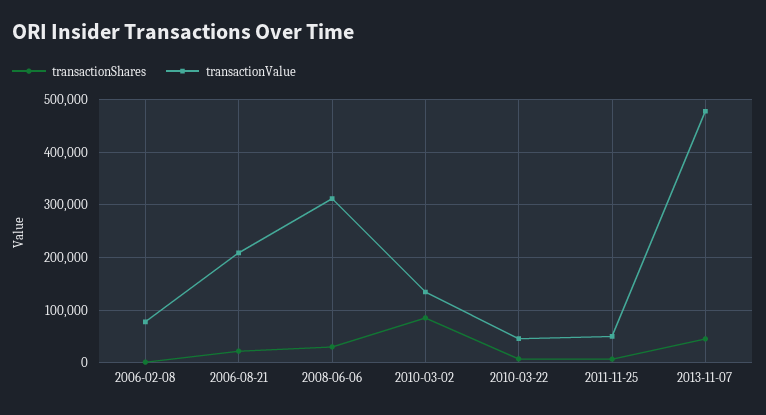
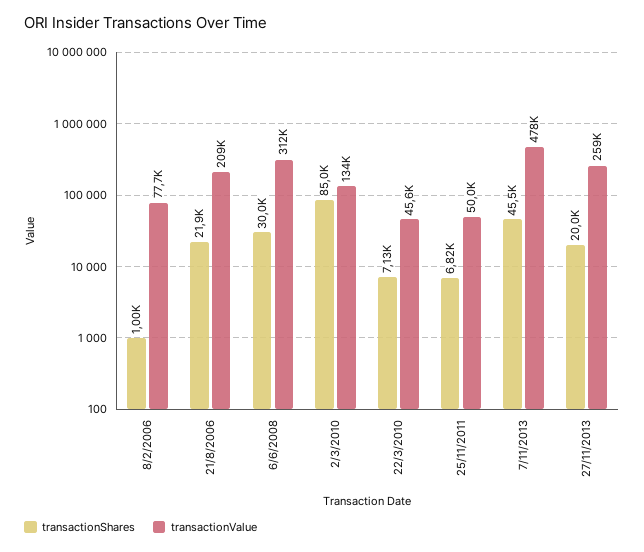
transactionShares, 27/11/2013: none -> 20000
transactionValue, 27/11/2013: none -> 259000

